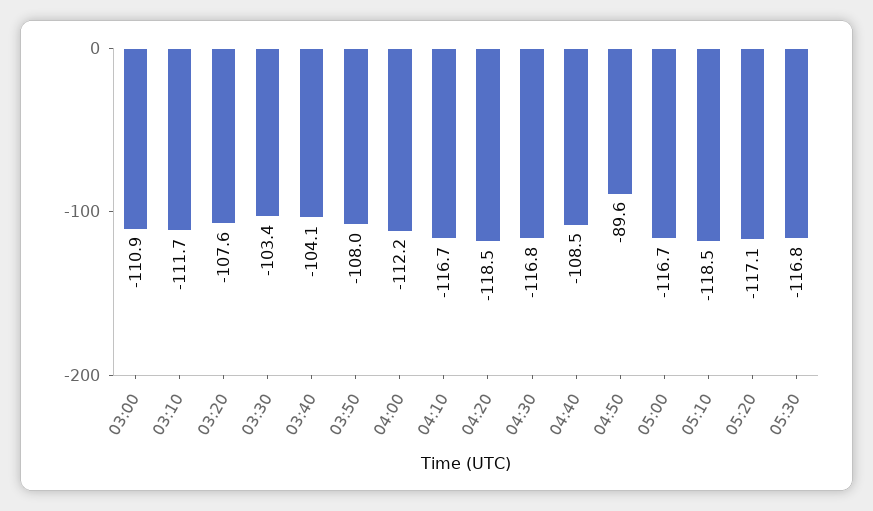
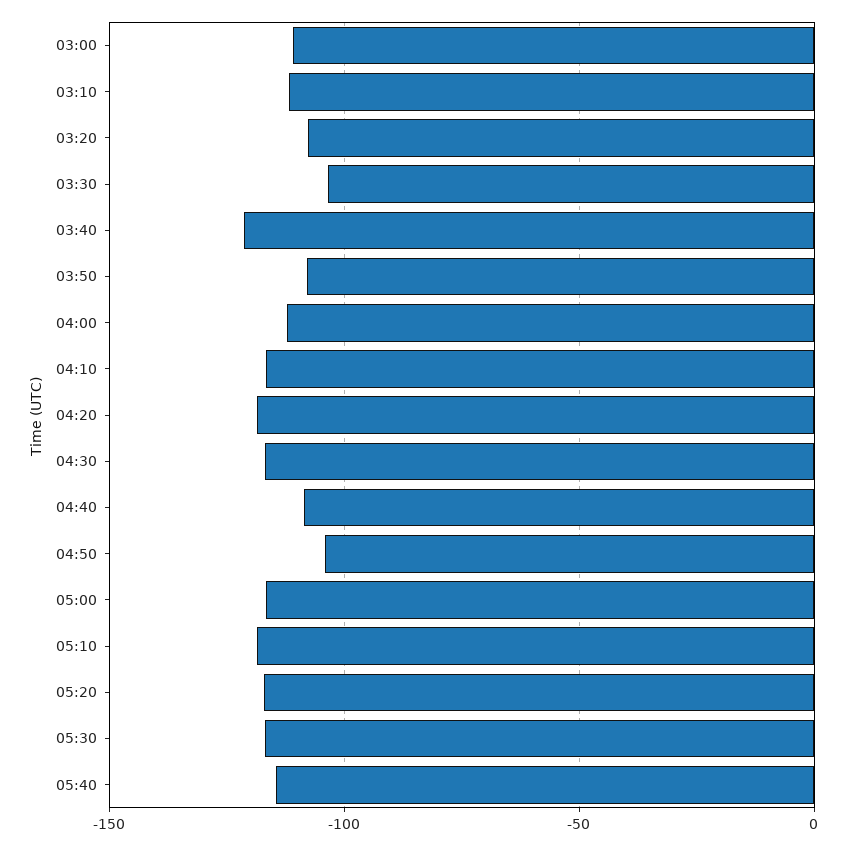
03:40: -104.1 -> -120
04:50: -89.6 -> -105
05:40: none -> -115

